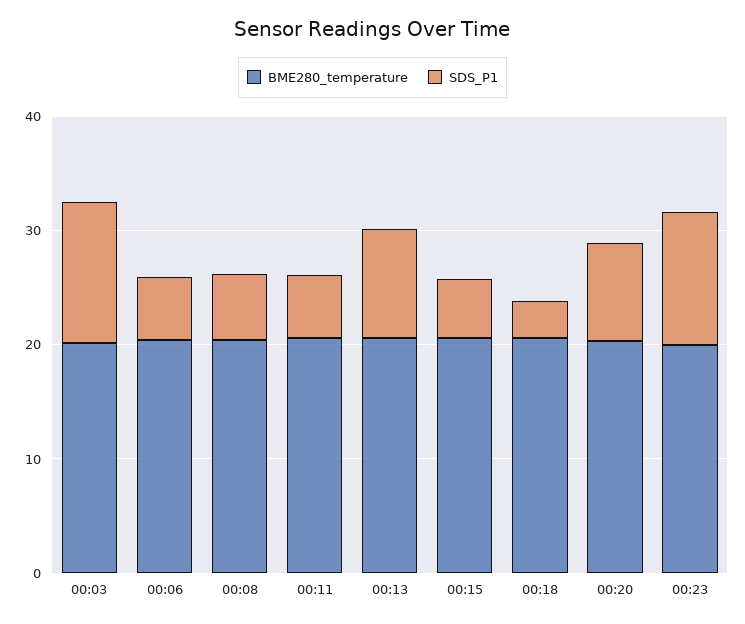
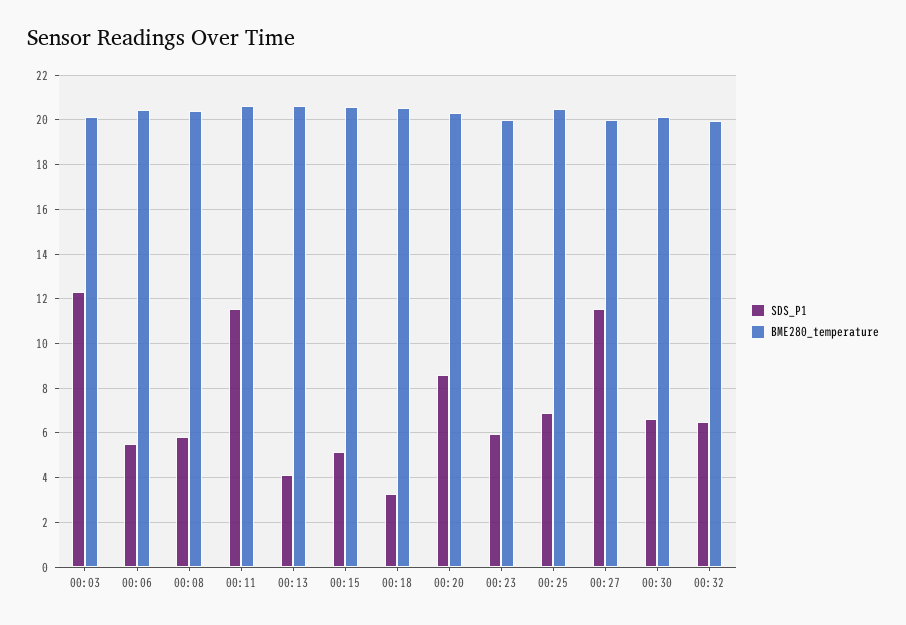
SDS_P1, 00:11: 6 -> 11.5
SDS_P1, 00:13: 10 -> 4
SDS_P1, 00:23: 12 -> 6
SDS_P1, 00:25: none -> 7
BME280_temperature, 00:25: none -> 20.5
SDS_P1, 00:27: none -> 11.5
BME280_temperature, 00:27: none -> 20
SDS_P1, 00:30: none -> 6.5
BME280_temperature, 00:30: none -> 20
SDS_P1, 00:32: none -> 6.5
BME280_temperature, 00:32: none -> 20

